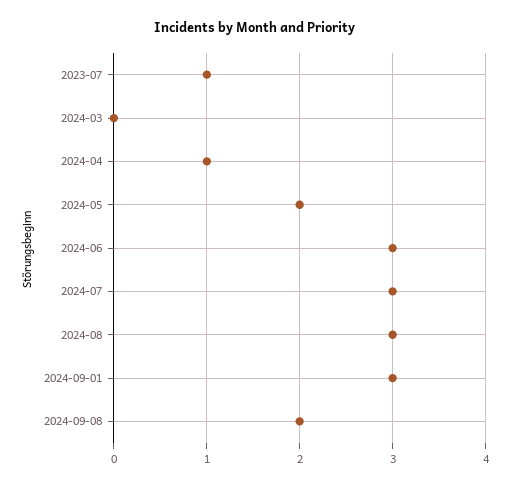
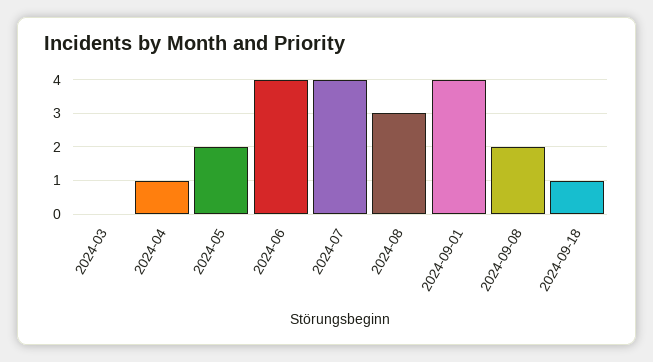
2023-07: 1 -> none
2024-06: 3 -> 4
2024-07: 3 -> 4
2024-09-01: 3 -> 4
2024-09-18: none -> 1

